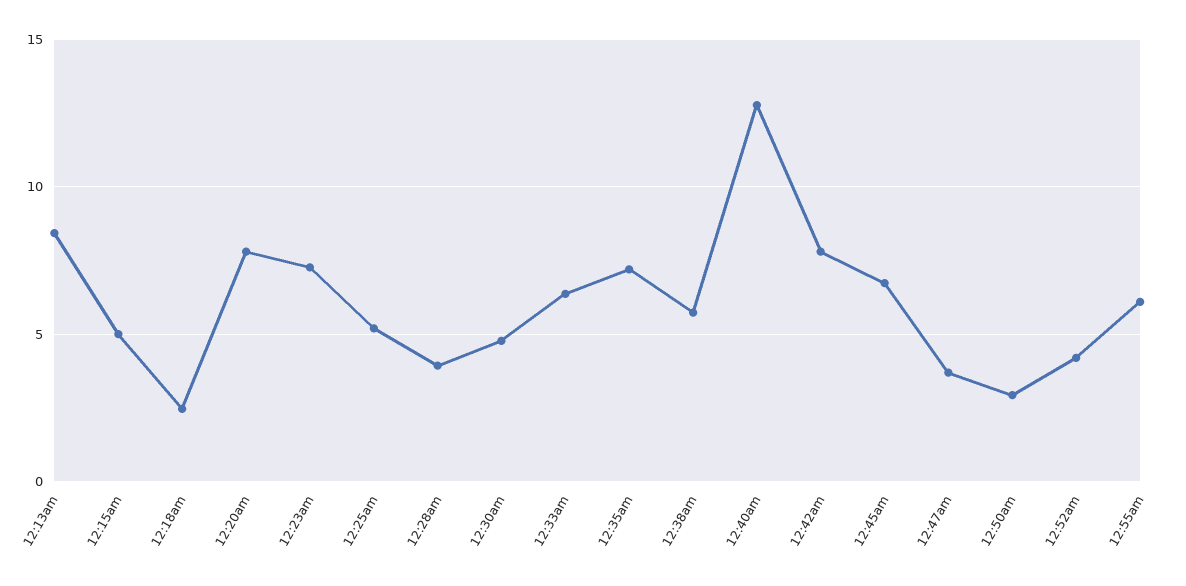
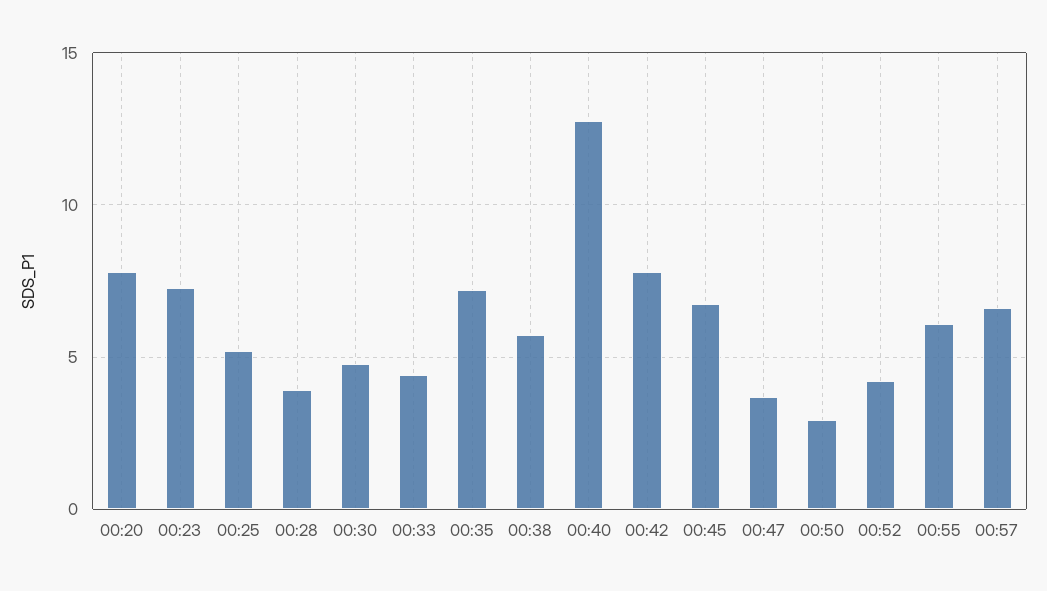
12:13am: 8.5 -> none
12:15am: 5 -> none
12:18am: 2.5 -> none
12:33am: 6.5 -> 4.5
00:57: none -> 6.5

